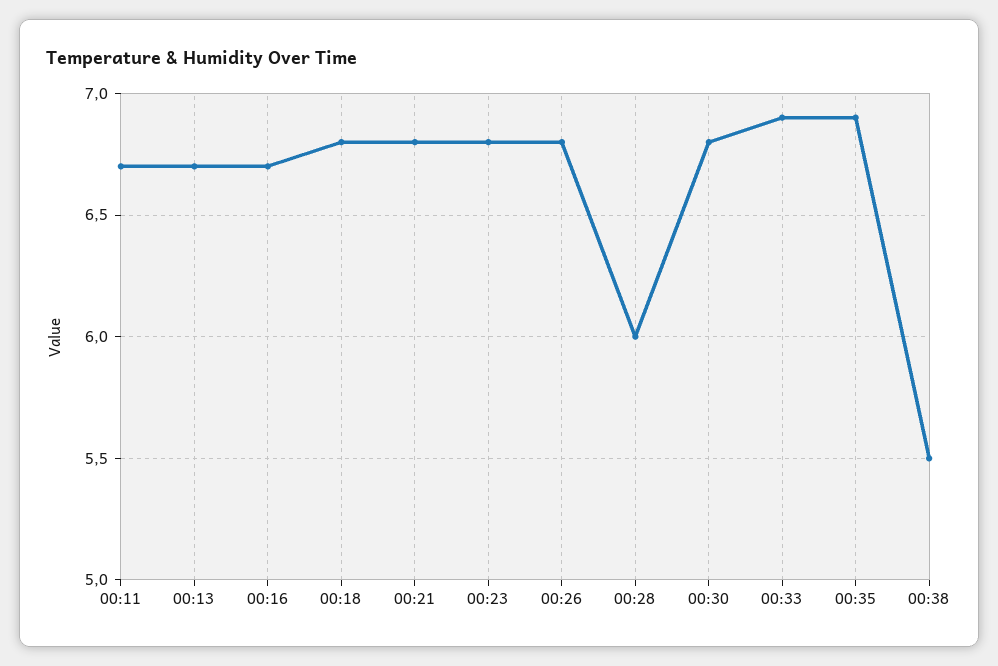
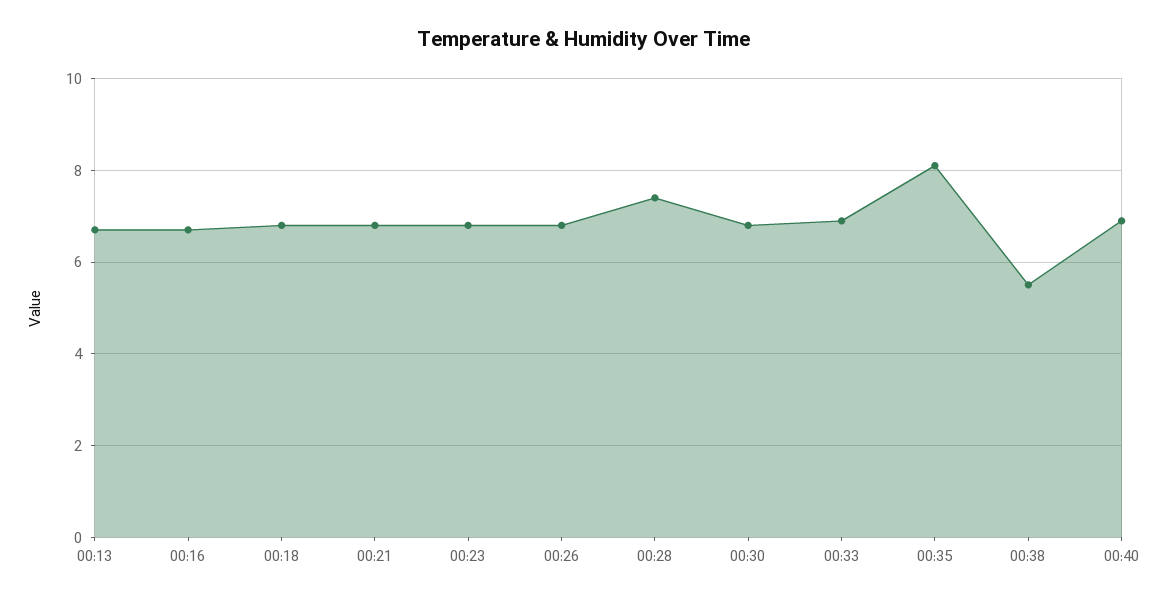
00:11: 6.7 -> none
00:28: 6 -> 7.5
00:35: 6.9 -> 8
00:40: none -> 7

